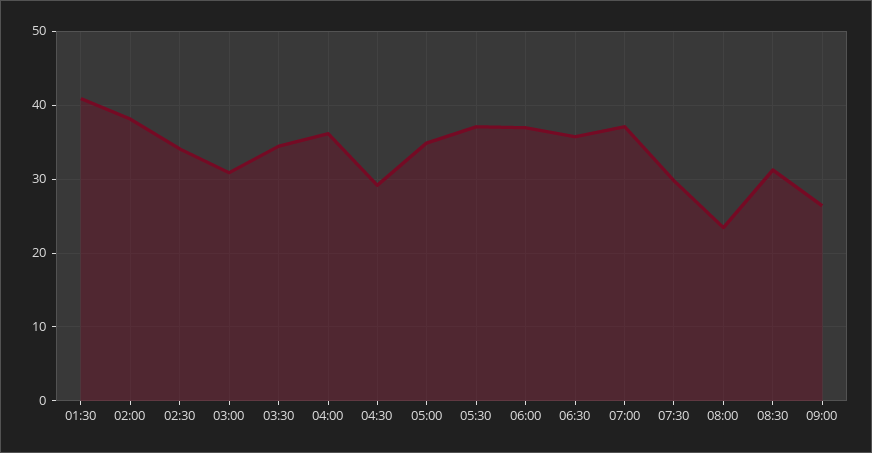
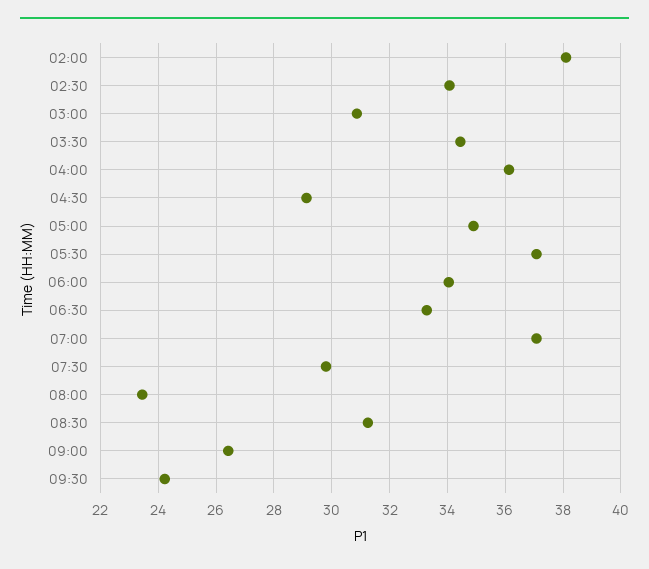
01:30: 41 -> none
06:00: 37 -> 34
06:30: 36 -> 33.25
09:30: none -> 24.25

